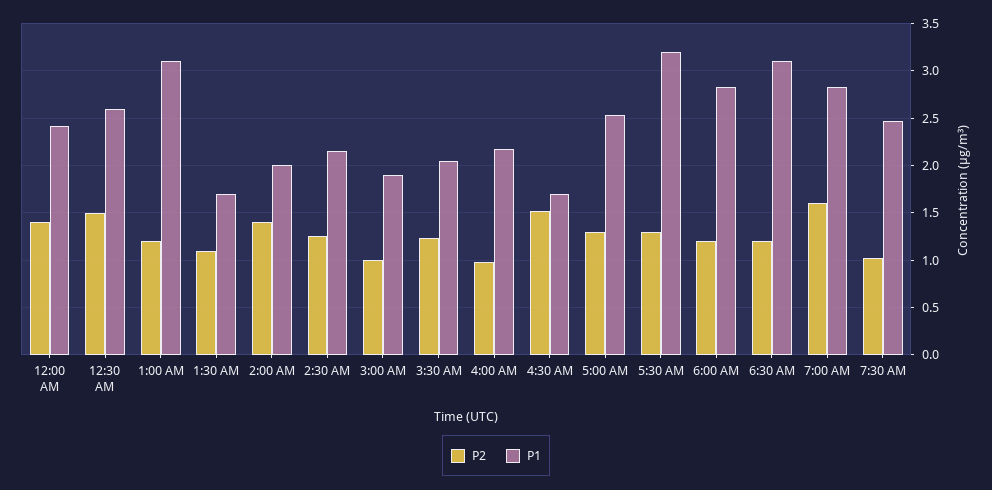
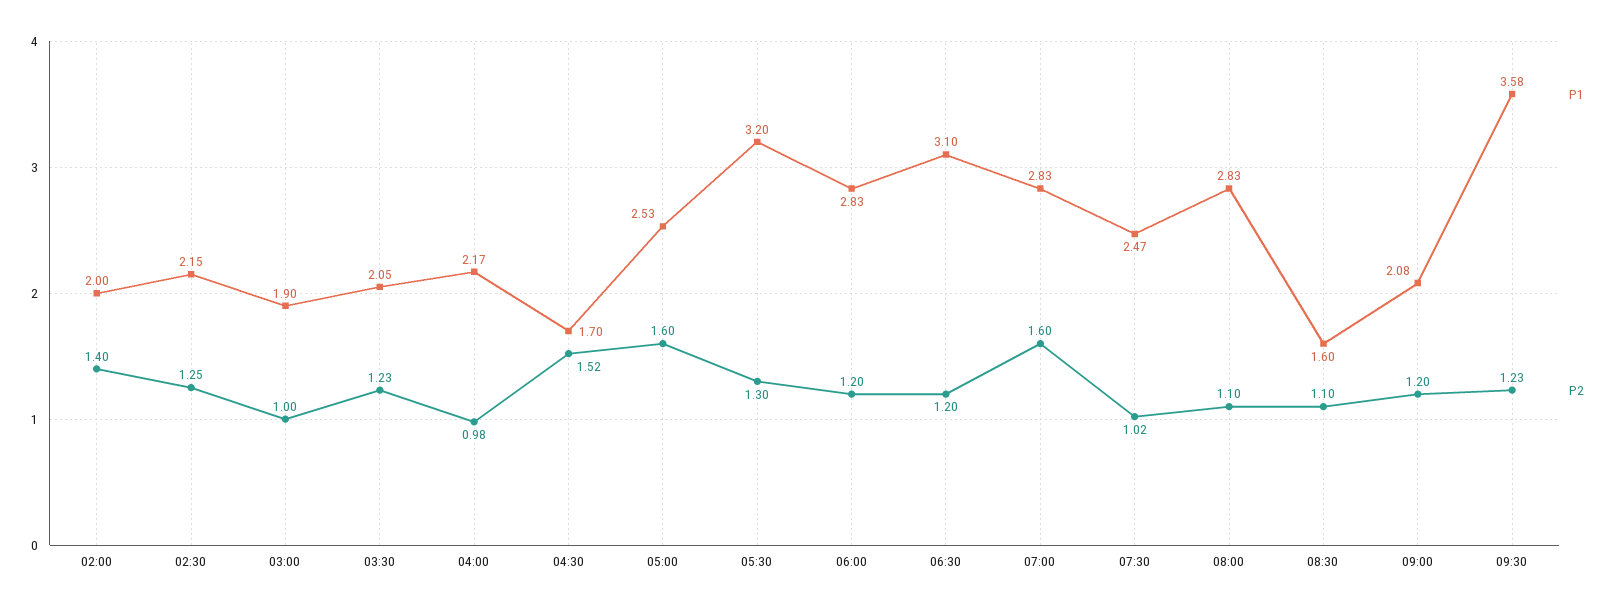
P2, 12:00 AM: 1.4 -> none
P1, 12:00 AM: 2.4 -> none
P2, 12:30 AM: 1.5 -> none
P1, 12:30 AM: 2.6 -> none
P2, 1:00 AM: 1.2 -> none
P1, 1:00 AM: 3.1 -> none
P2, 1:30 AM: 1.1 -> none
P1, 1:30 AM: 1.7 -> none
P2, 5:00 AM: 1.3 -> 1.6
P1, 08:00: none -> 2.83
P2, 08:00: none -> 1.1
P1, 08:30: none -> 1.6
P2, 08:30: none -> 1.1
P1, 09:00: none -> 2.08
P2, 09:00: none -> 1.2
P1, 09:30: none -> 3.58
P2, 09:30: none -> 1.23

